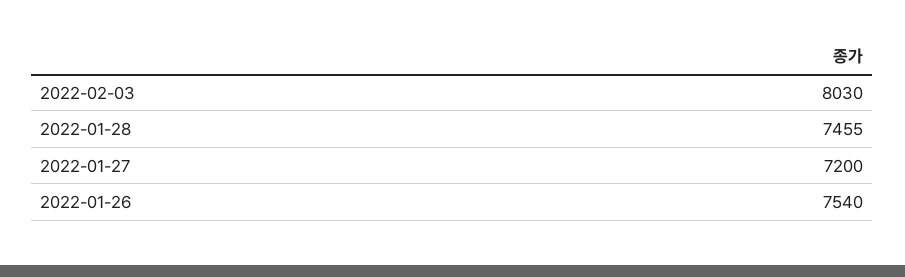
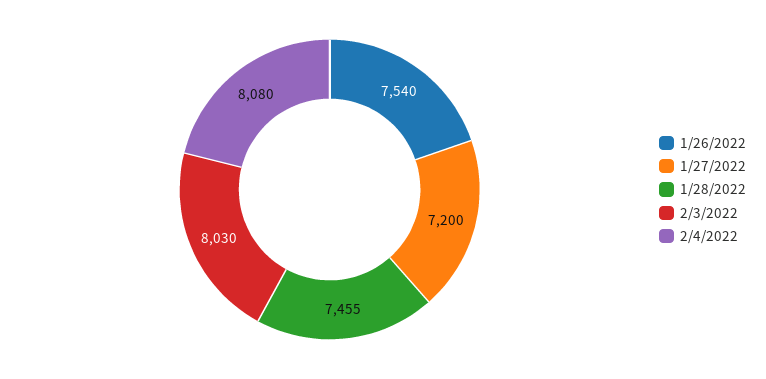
2/4/2022: none -> 8080

